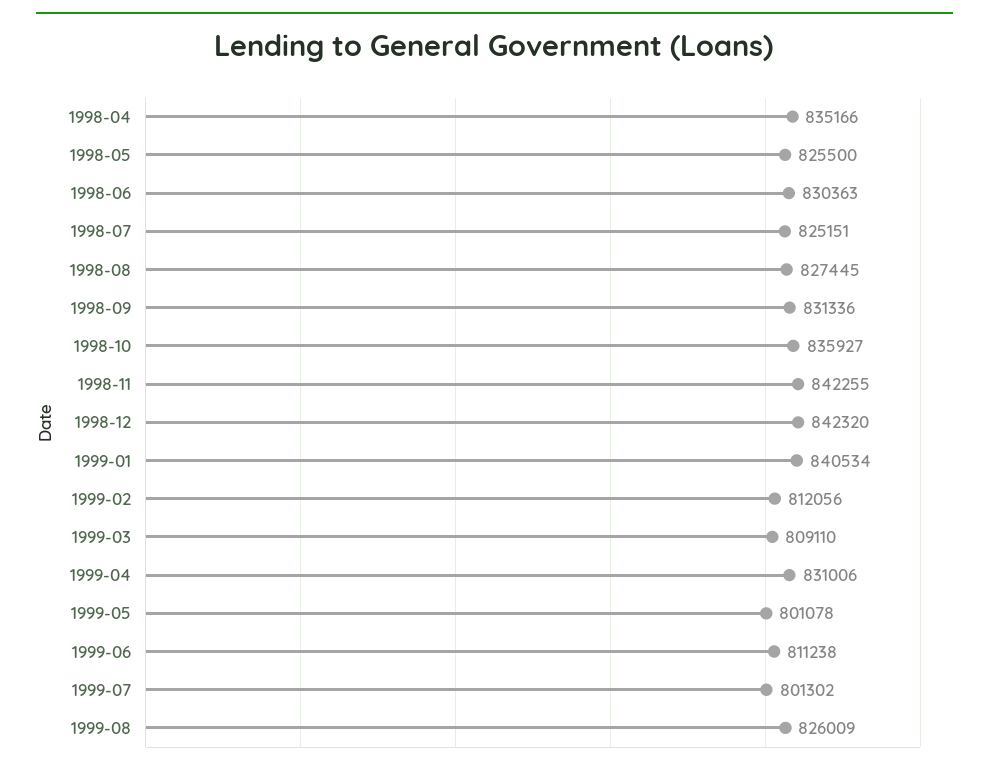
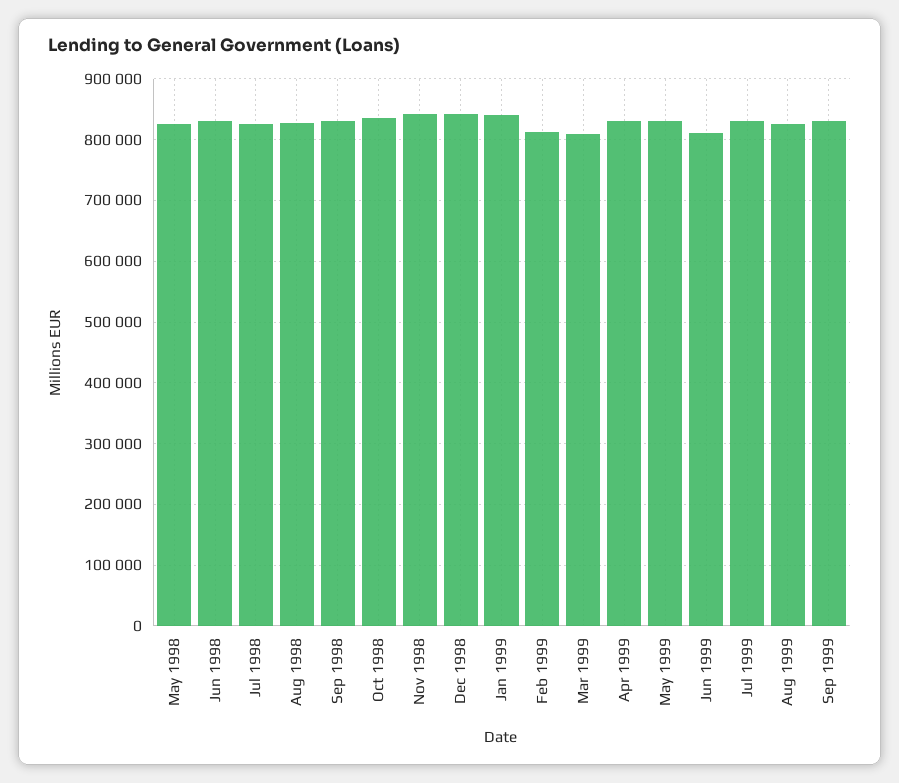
1998-04: 835166 -> none
1999-05: 801078 -> 830000
1999-07: 801302 -> 830000
Sep 1999: none -> 830000

